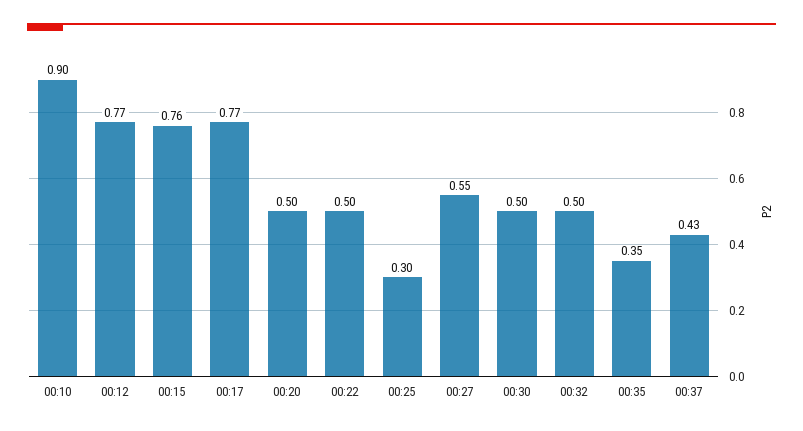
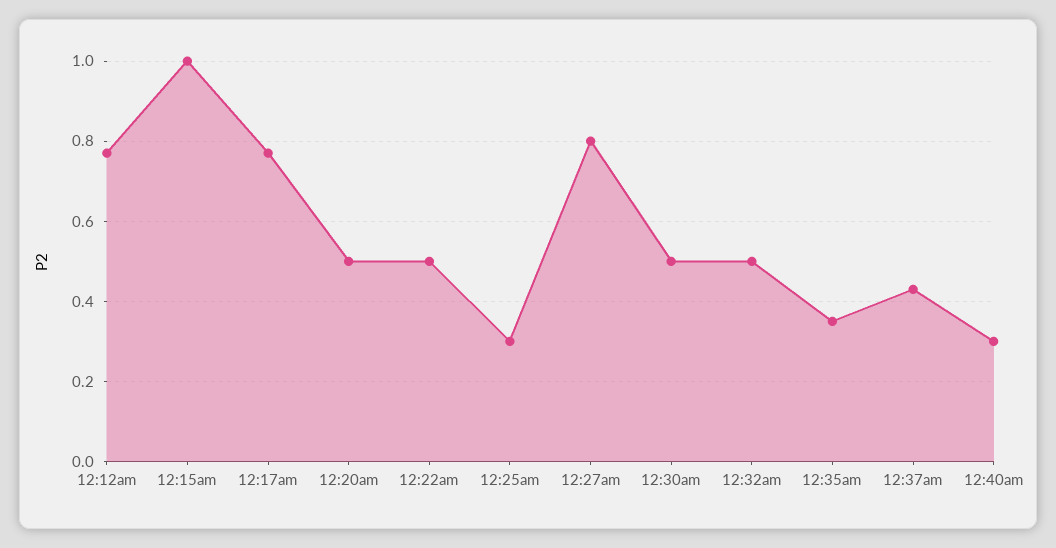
00:10: 0.9 -> none
00:15: 0.76 -> 1
00:27: 0.55 -> 0.8
12:40am: none -> 0.3

